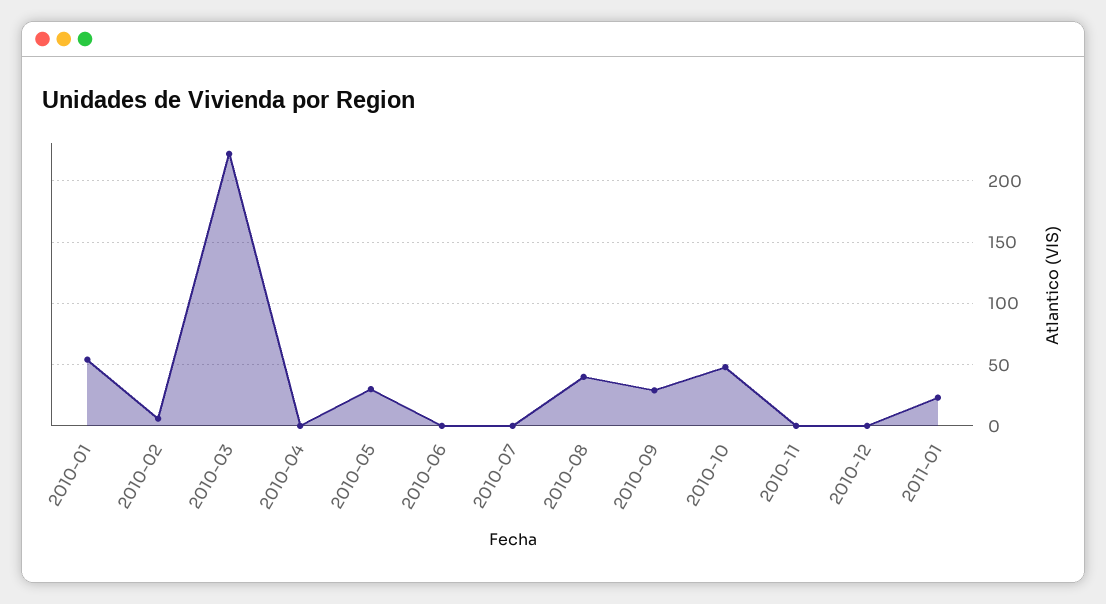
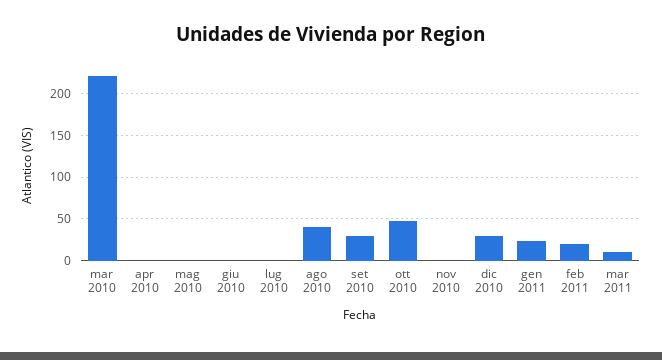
2010-01: 55 -> none
2010-02: 5 -> none
2010-05: 30 -> 0
2010-12: 0 -> 30
feb 2011: none -> 20
mar 2011: none -> 10

